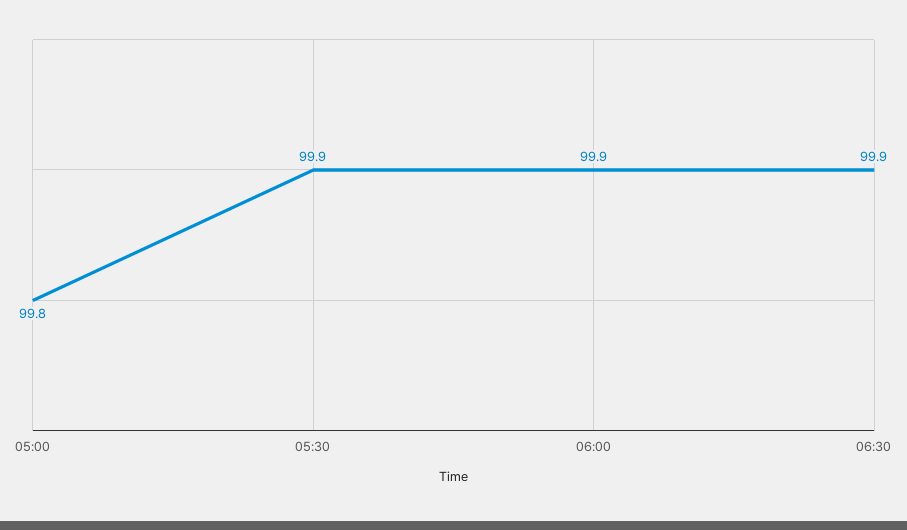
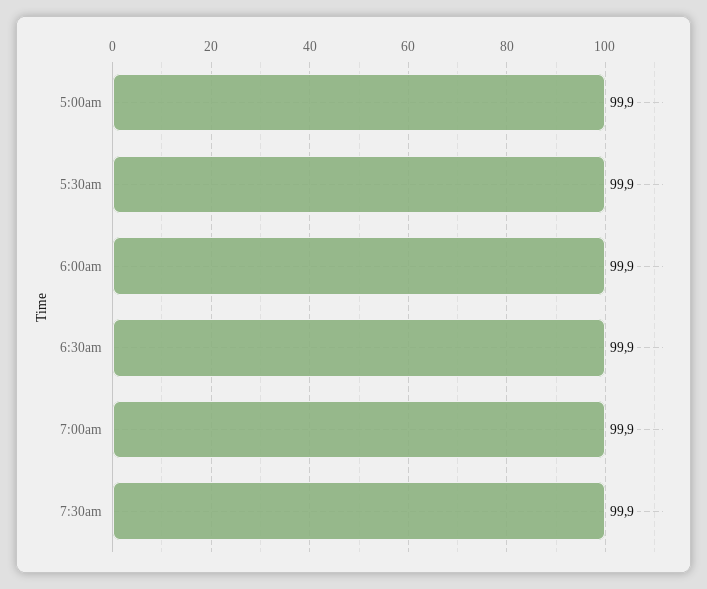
05:00: 99.8 -> 99.9
7:00am: none -> 99.9
7:30am: none -> 99.9

